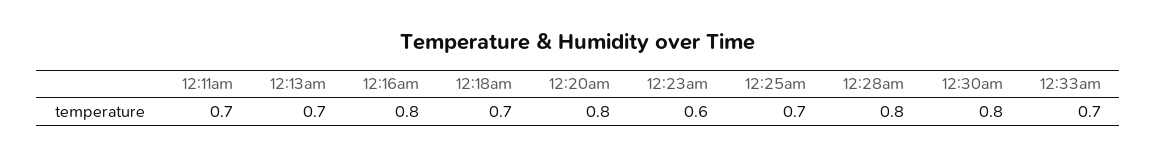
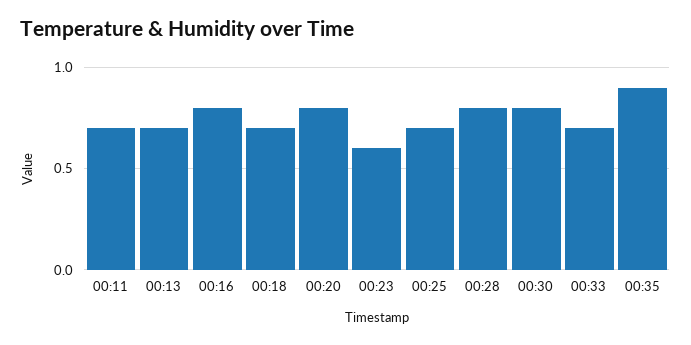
00:35: none -> 0.9

